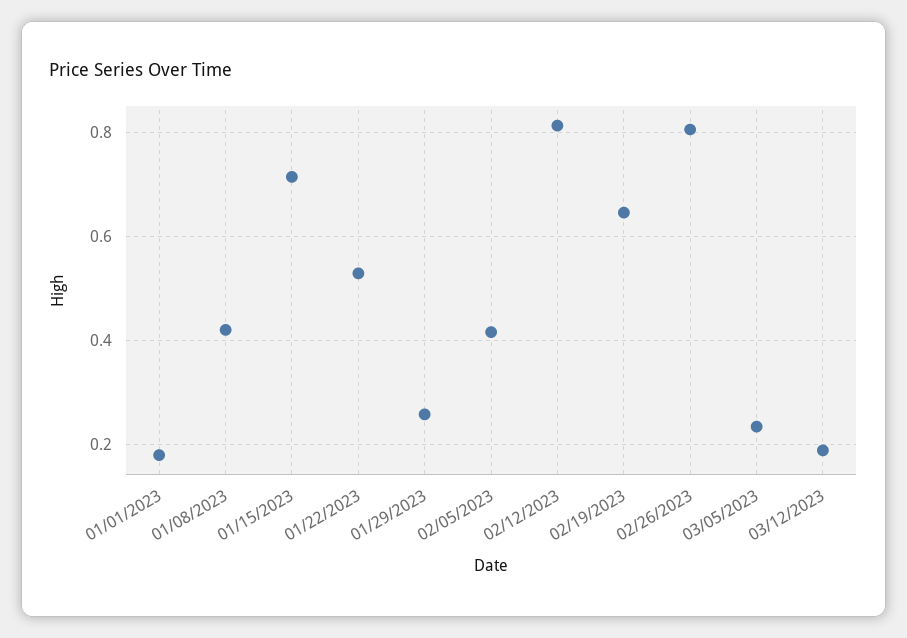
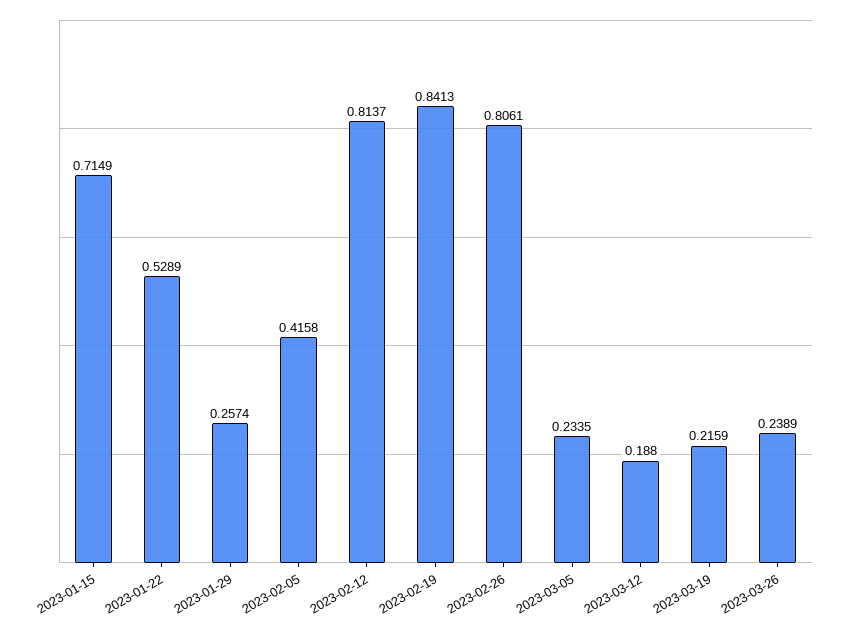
01/01/2023: 0.18 -> none
01/08/2023: 0.42 -> none
02/19/2023: 0.64 -> 0.8413
2023-03-19: none -> 0.2159
2023-03-26: none -> 0.2389

